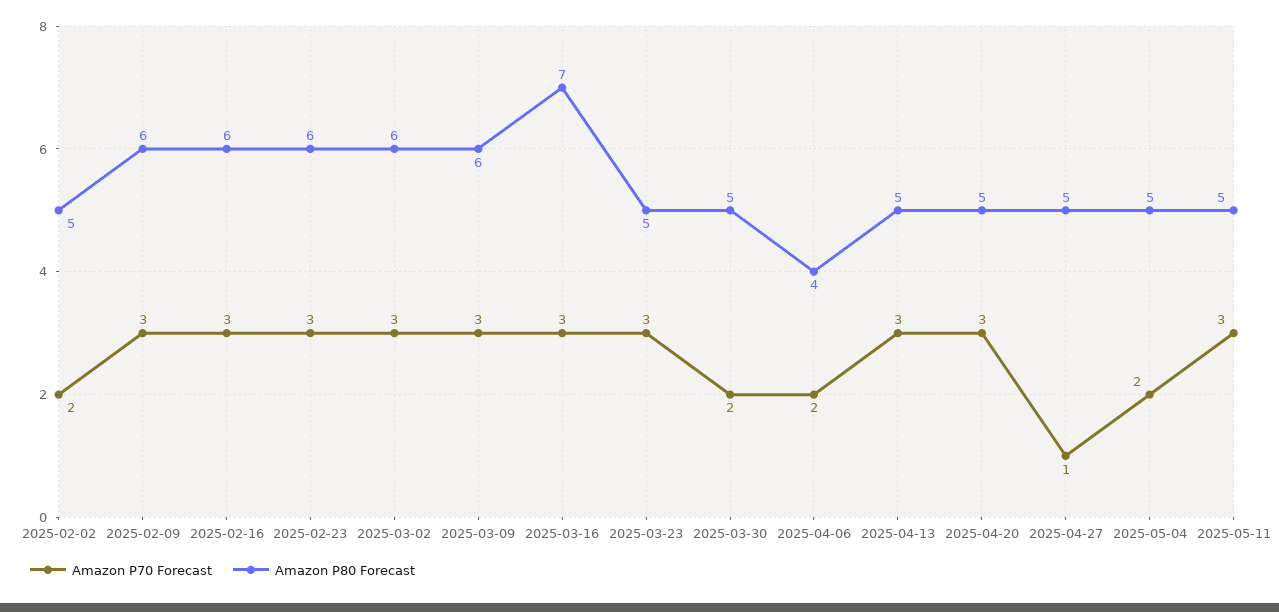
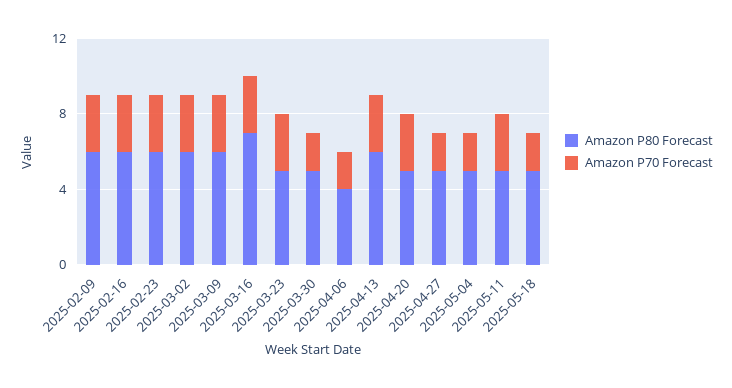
Amazon P70 Forecast, 2025-02-02: 2 -> none
Amazon P80 Forecast, 2025-02-02: 5 -> none
Amazon P80 Forecast, 2025-04-13: 5 -> 6
Amazon P70 Forecast, 2025-04-27: 1 -> 2
Amazon P80 Forecast, 2025-05-18: none -> 5
Amazon P70 Forecast, 2025-05-18: none -> 2

